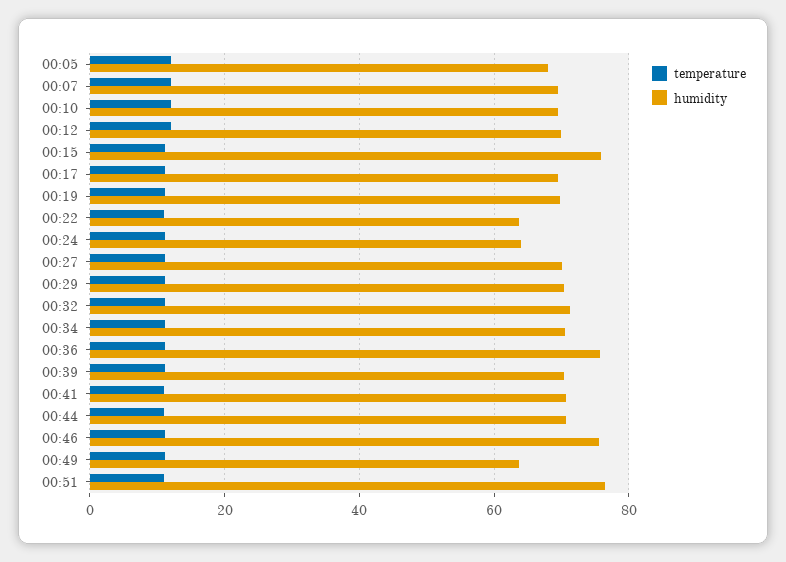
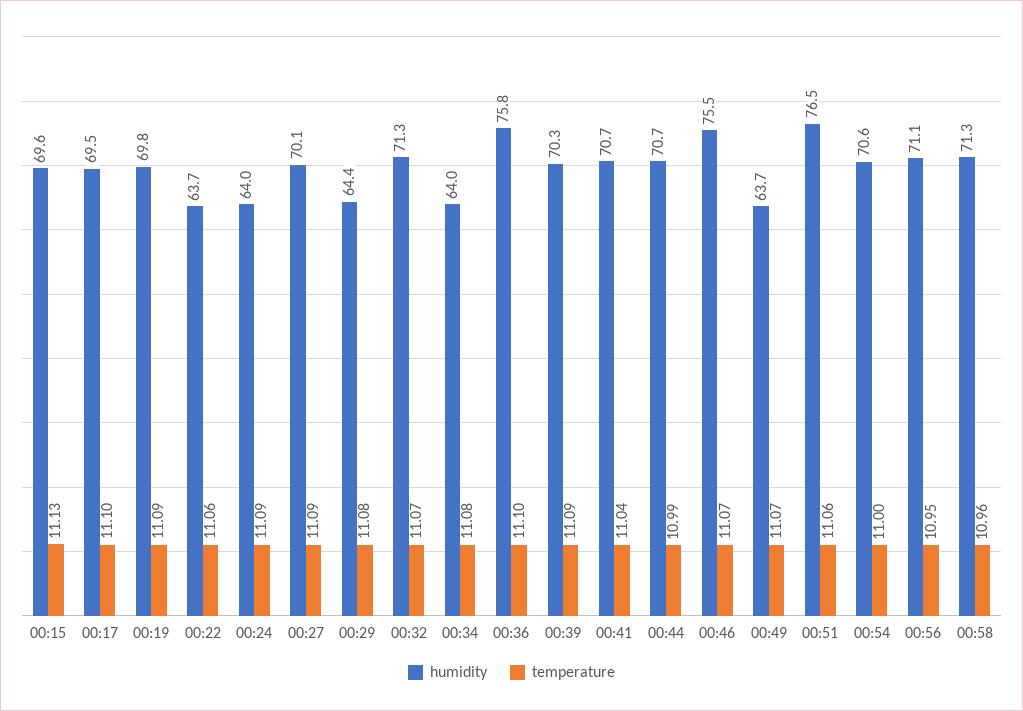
temperature, 00:05: 12 -> none
humidity, 00:05: 68 -> none
temperature, 00:07: 12 -> none
humidity, 00:07: 70 -> none
temperature, 00:10: 12 -> none
humidity, 00:10: 70 -> none
temperature, 00:12: 12 -> none
humidity, 00:12: 70 -> none
humidity, 00:15: 76 -> 69.6
humidity, 00:29: 70 -> 64.4
humidity, 00:34: 70 -> 64
humidity, 00:54: none -> 70.6
temperature, 00:54: none -> 11
humidity, 00:56: none -> 71.1
temperature, 00:56: none -> 10.95
humidity, 00:58: none -> 71.3
temperature, 00:58: none -> 10.96

